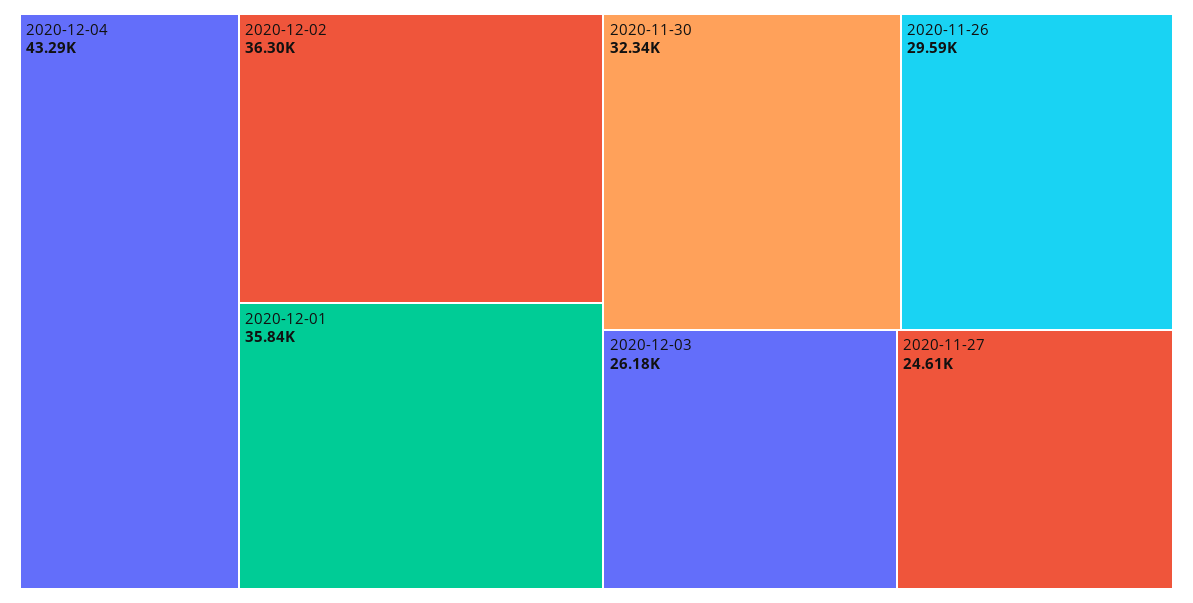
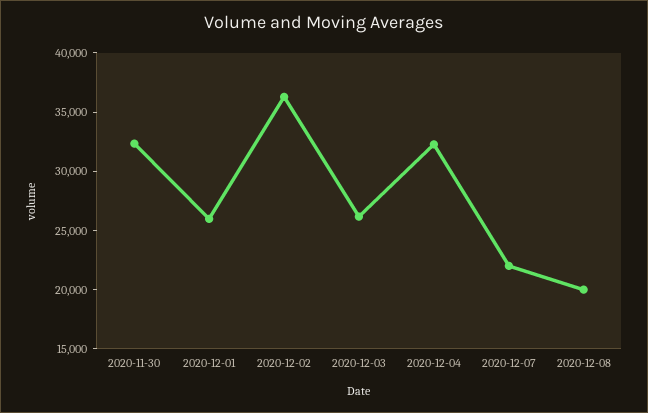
2020-12-04: 43290 -> 32000
2020-12-01: 35840 -> 26000
2020-11-26: 29590 -> none
2020-11-27: 24610 -> none
2020-12-07: none -> 22000
2020-12-08: none -> 20000

